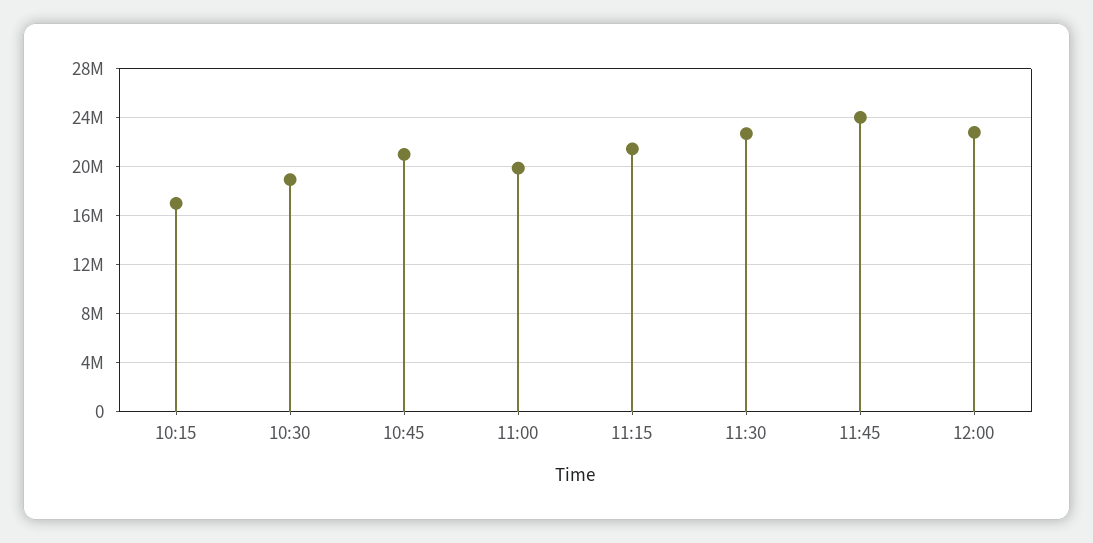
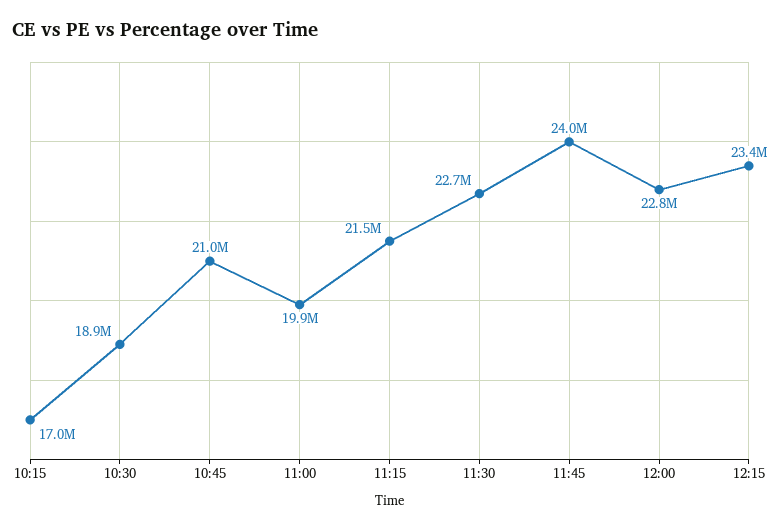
12:15: none -> 23400000

